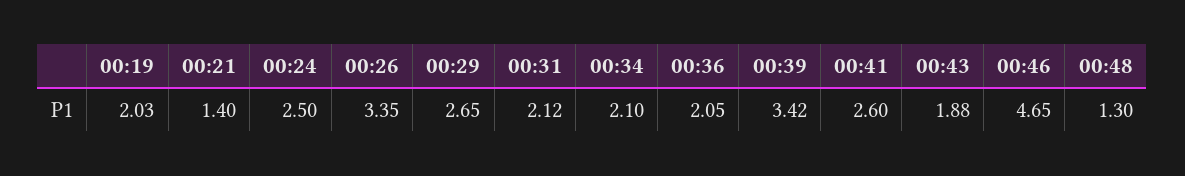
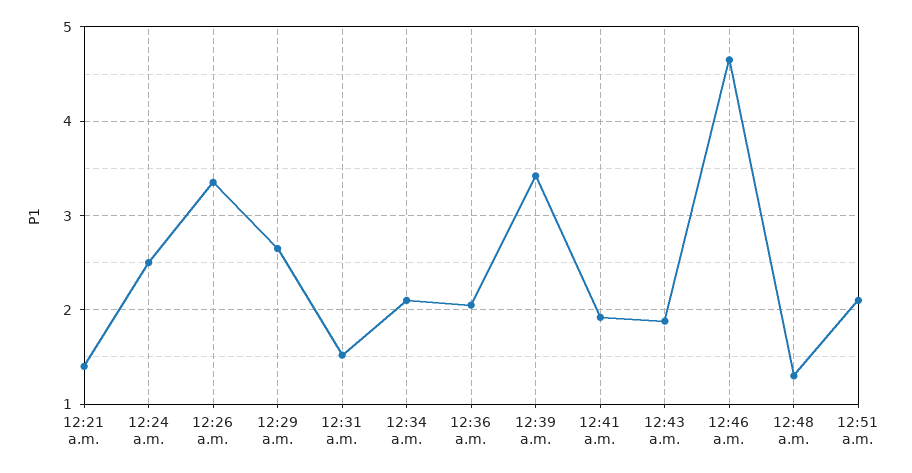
00:19: 2.03 -> none
00:31: 2.12 -> 1.5
00:41: 2.6 -> 1.9
12:51 a.m.: none -> 2.1

